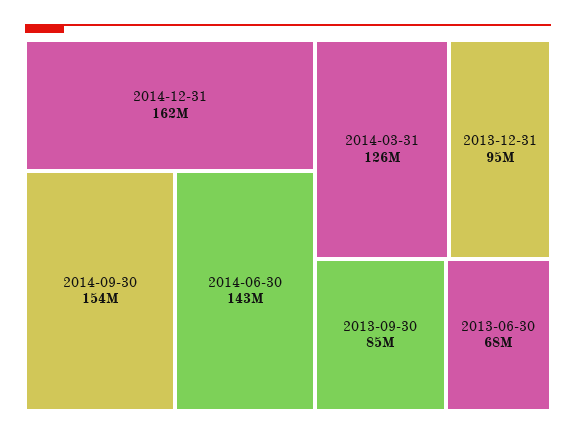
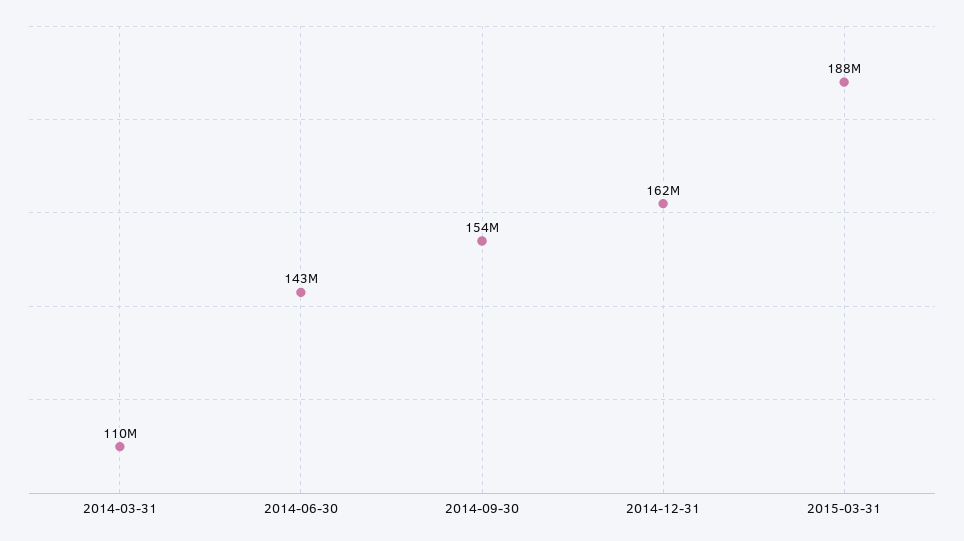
2014-03-31: 126000000 -> 110000000
2013-12-31: 95000000 -> none
2013-09-30: 85000000 -> none
2013-06-30: 68000000 -> none
2015-03-31: none -> 188000000

